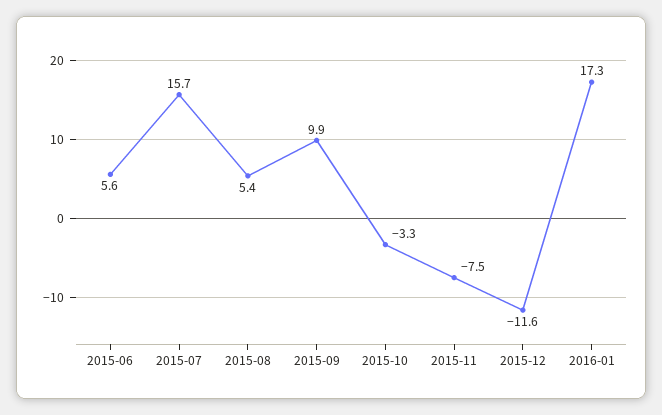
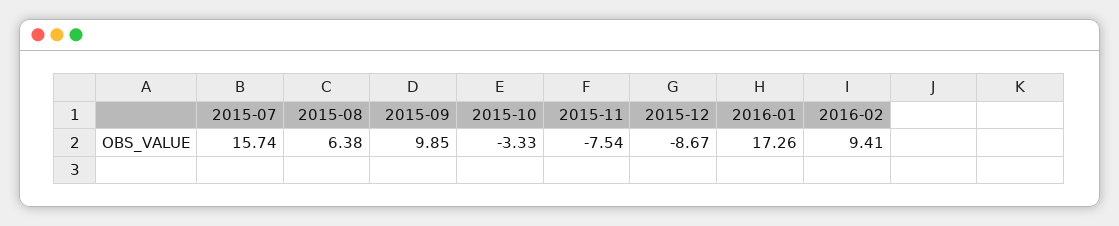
2015-06: 5.6 -> none
2015-08: 5.4 -> 6.38
2015-12: -11.6 -> -8.67
2016-02: none -> 9.41

